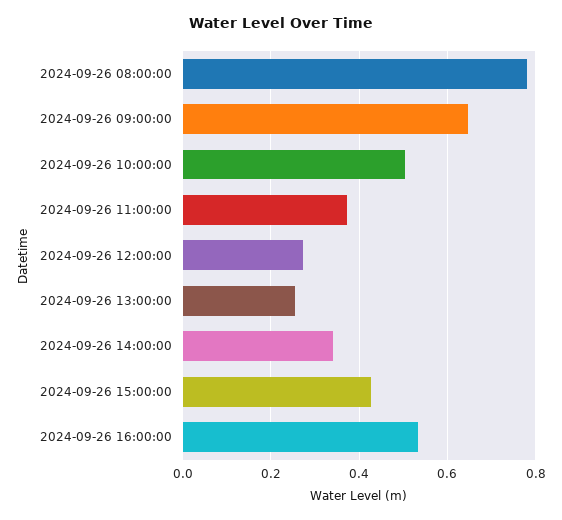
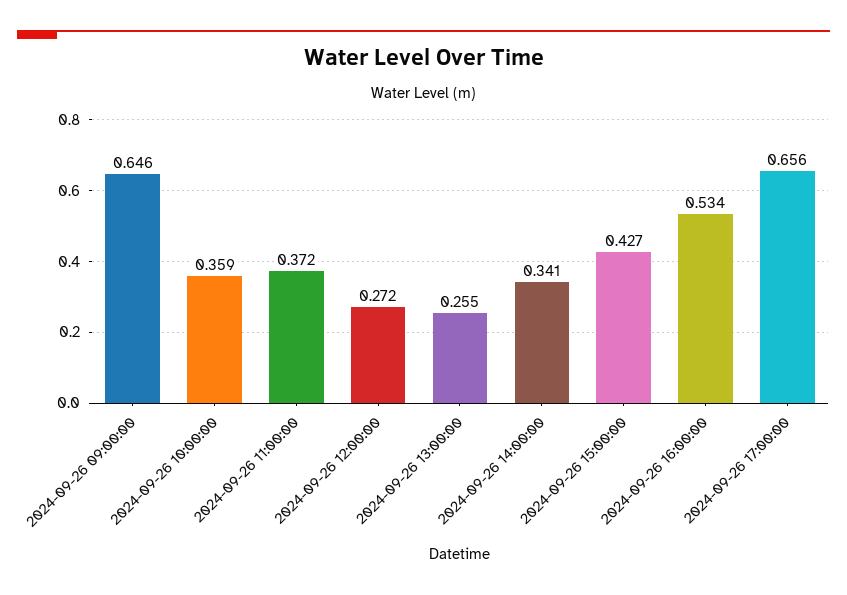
2024-09-26 08:00:00: 0.78 -> none
2024-09-26 10:00:00: 0.5 -> 0.359
2024-09-26 17:00:00: none -> 0.656

